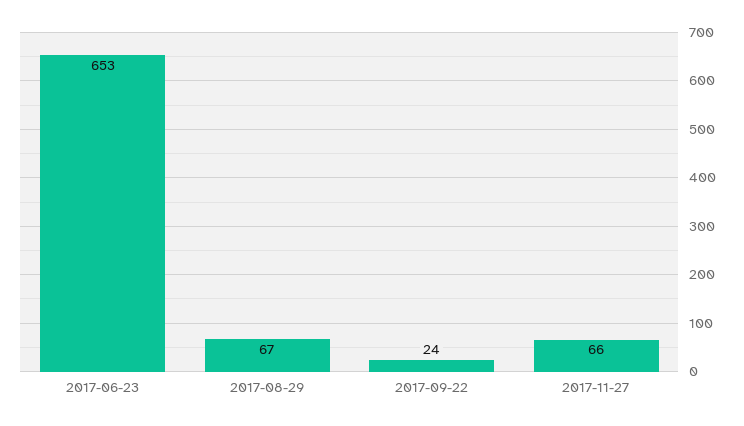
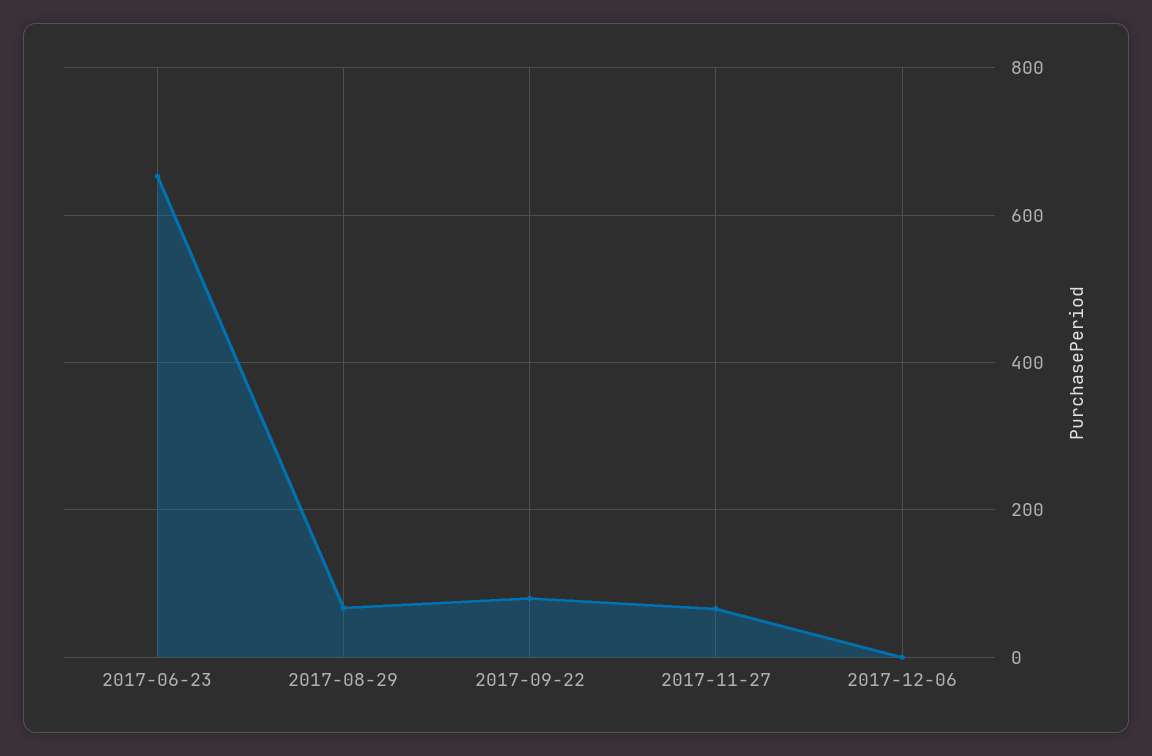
2017-09-22: 24 -> 80
2017-12-06: none -> 0

